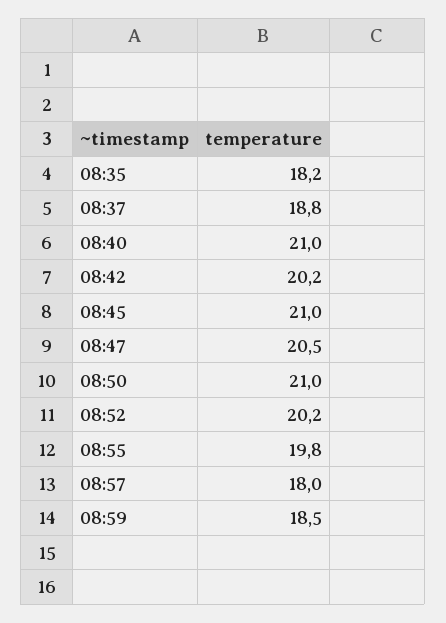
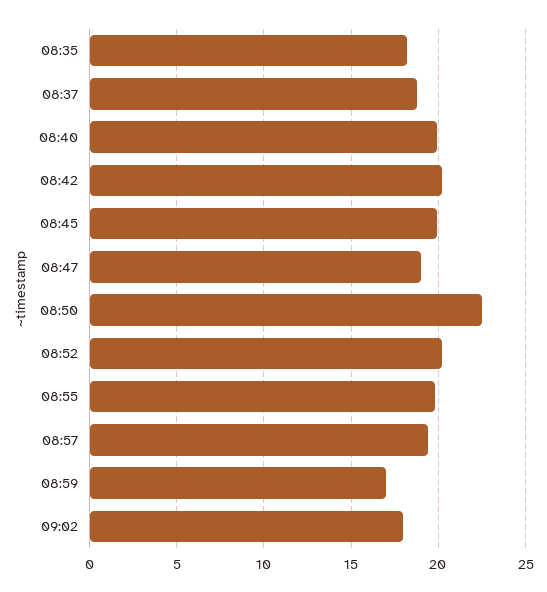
08:40: 21 -> 20
08:45: 21 -> 20
08:47: 20.5 -> 19
08:50: 21 -> 22.5
08:57: 18 -> 19.5
08:59: 18.5 -> 17
09:02: none -> 18

